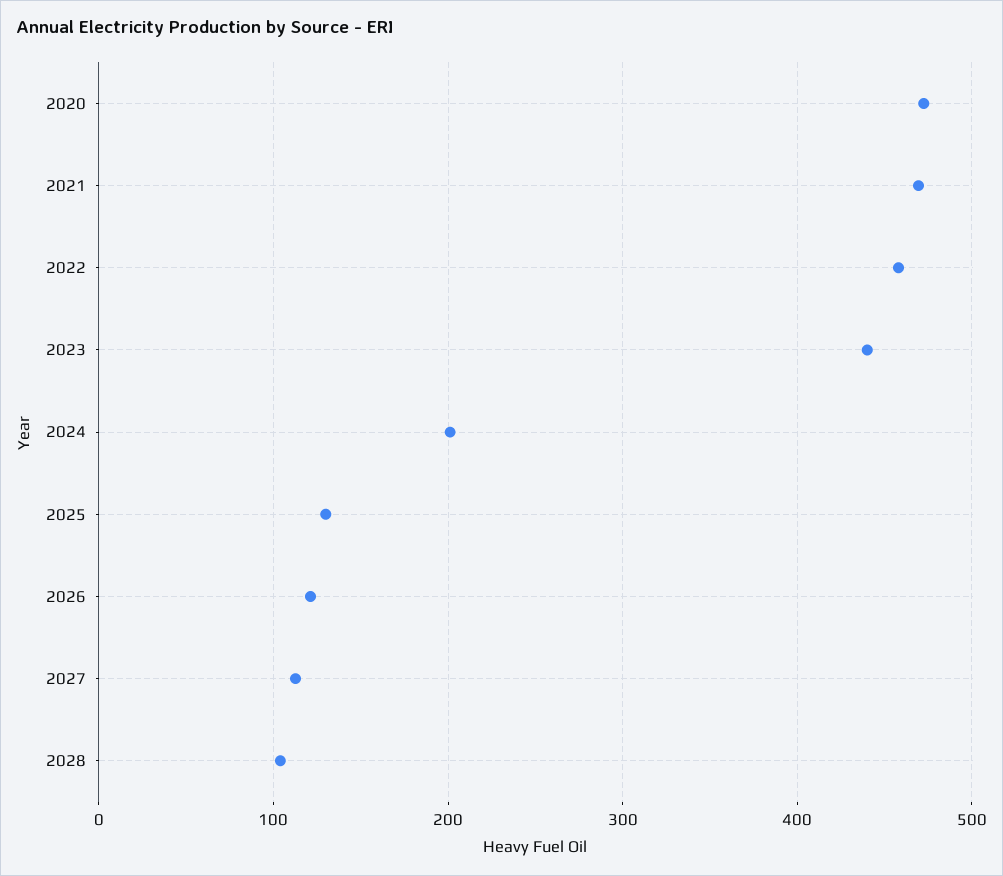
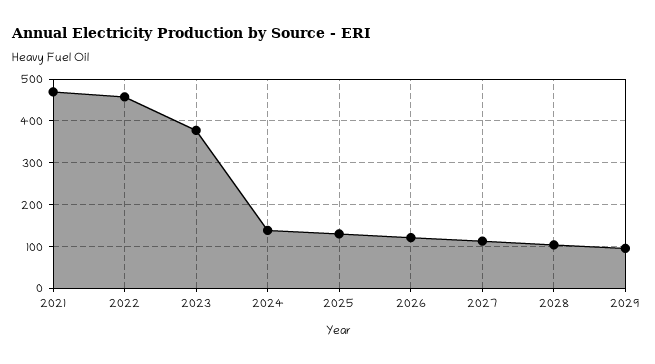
2020: 470 -> none
2023: 440 -> 380
2024: 200 -> 140
2029: none -> 100

